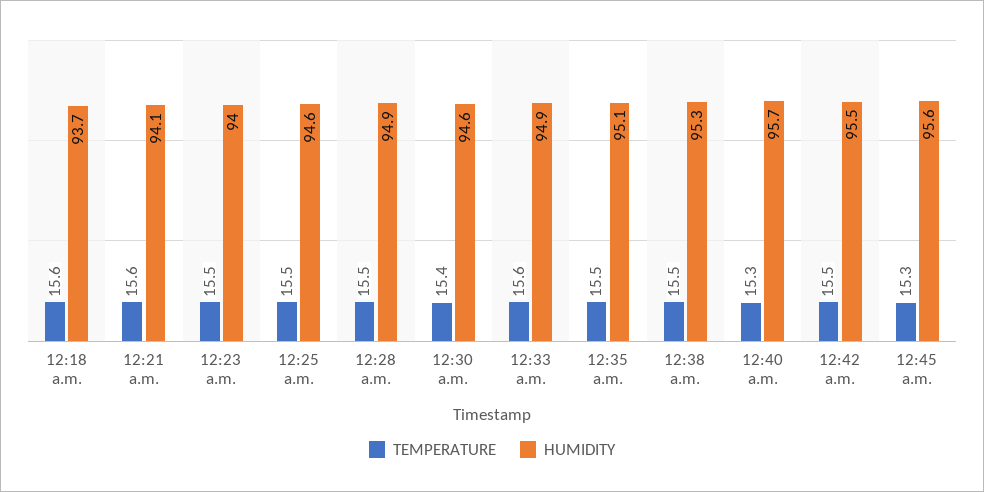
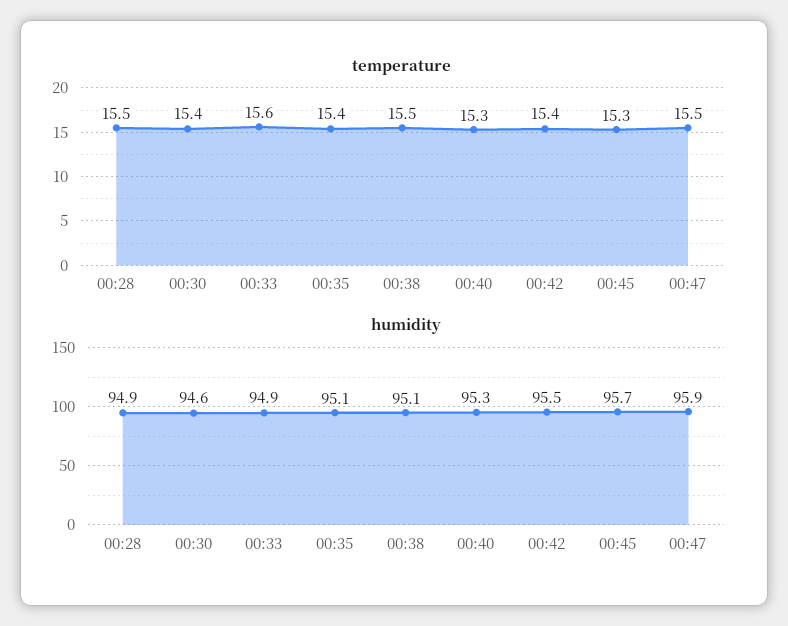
TEMPERATURE, 12:18 a.m.: 15.6 -> none
HUMIDITY, 12:18 a.m.: 93.7 -> none
TEMPERATURE, 12:21 a.m.: 15.6 -> none
HUMIDITY, 12:21 a.m.: 94.1 -> none
TEMPERATURE, 12:23 a.m.: 15.5 -> none
HUMIDITY, 12:23 a.m.: 94 -> none
TEMPERATURE, 12:25 a.m.: 15.5 -> none
HUMIDITY, 12:25 a.m.: 94.6 -> none
TEMPERATURE, 12:35 a.m.: 15.5 -> 15.4
HUMIDITY, 12:38 a.m.: 95.3 -> 95.1
HUMIDITY, 12:40 a.m.: 95.7 -> 95.3
TEMPERATURE, 12:42 a.m.: 15.5 -> 15.4
HUMIDITY, 12:45 a.m.: 95.6 -> 95.7
TEMPERATURE, 00:47: none -> 15.5
HUMIDITY, 00:47: none -> 95.9

